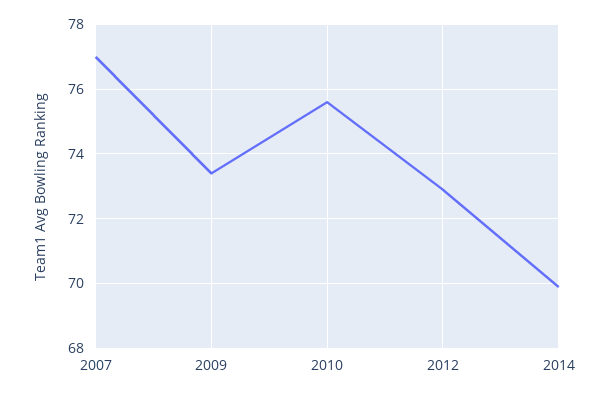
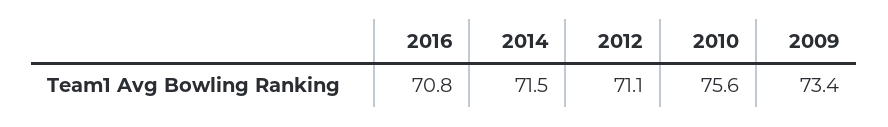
2007: 77 -> none
2012: 73 -> 71.1
2014: 70 -> 71.5
2016: none -> 70.8

